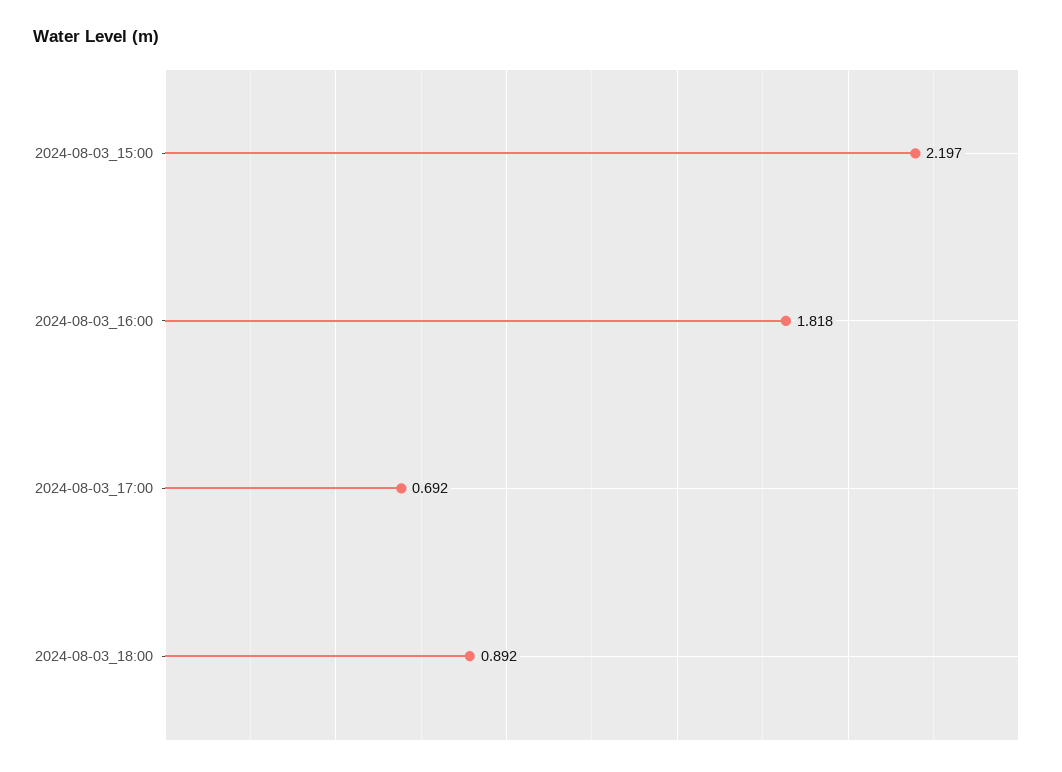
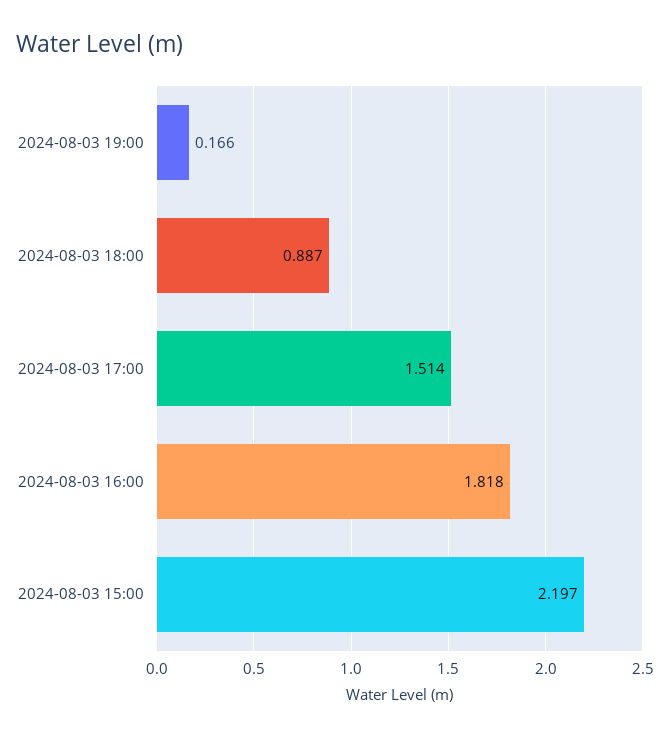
2024-08-03_17:00: 0.692 -> 1.514
2024-08-03_18:00: 0.892 -> 0.887
2024-08-03 19:00: none -> 0.166

